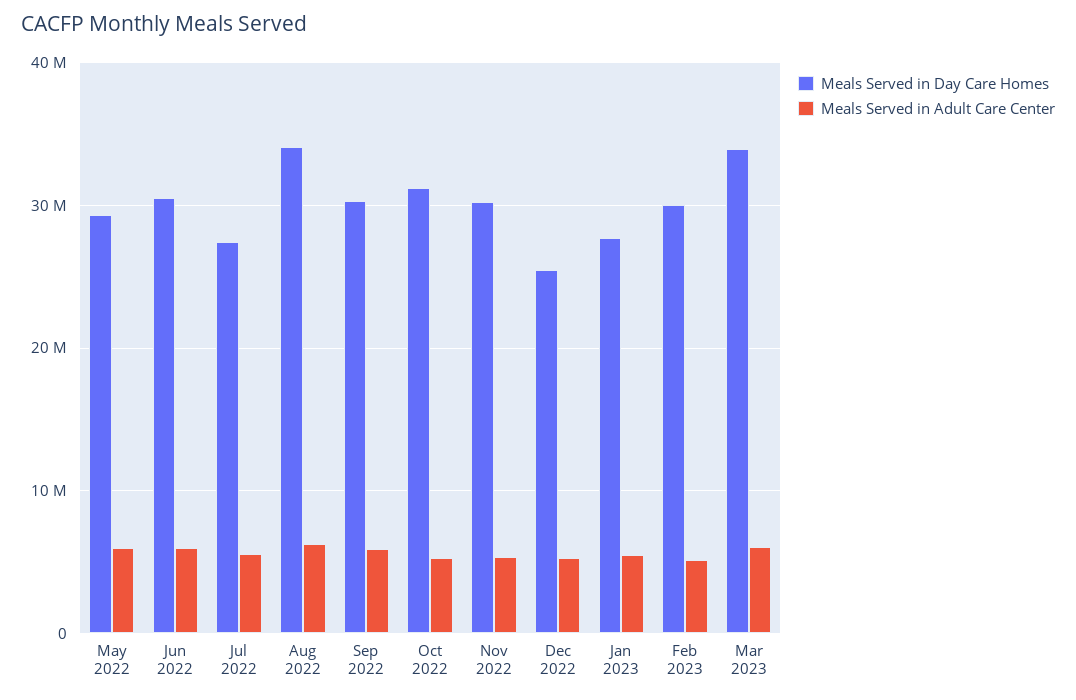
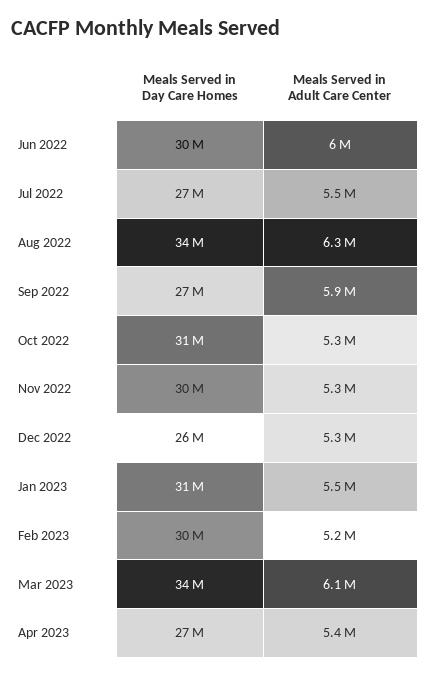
Meals Served in Day Care Homes, May 2022: 29000000 -> none
Meals Served in Adult Care Center, May 2022: 6000000 -> none
Meals Served in Day Care Homes, Sep 2022: 30000000 -> 27000000
Meals Served in Day Care Homes, Jan 2023: 28000000 -> 31000000
Meals Served in Day Care Homes, Apr 2023: none -> 27000000
Meals Served in Adult Care Center, Apr 2023: none -> 5400000

